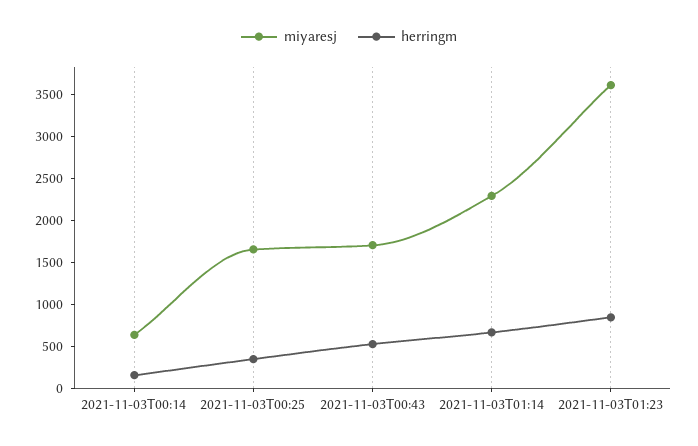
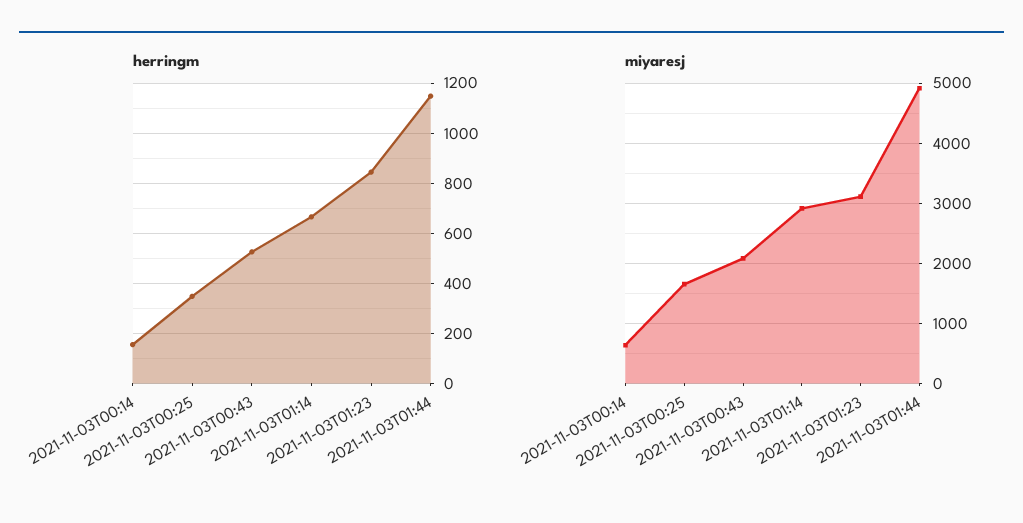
miyaresj, 2021-11-03T00:43: 1700 -> 2100
miyaresj, 2021-11-03T01:14: 2300 -> 2900
miyaresj, 2021-11-03T01:23: 3600 -> 3100
herringm, 2021-11-03T01:44: none -> 1150
miyaresj, 2021-11-03T01:44: none -> 4900

